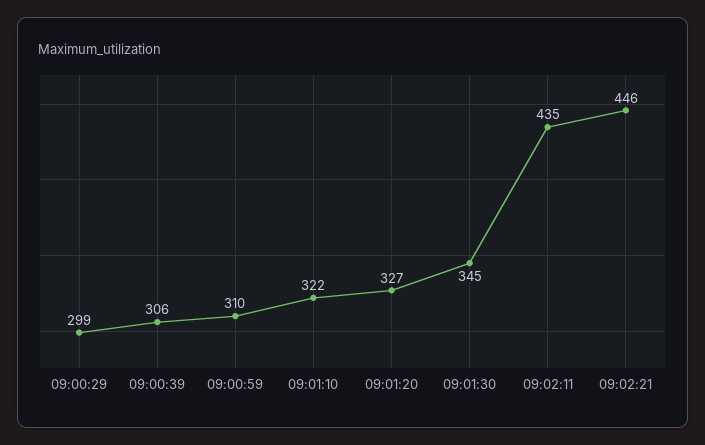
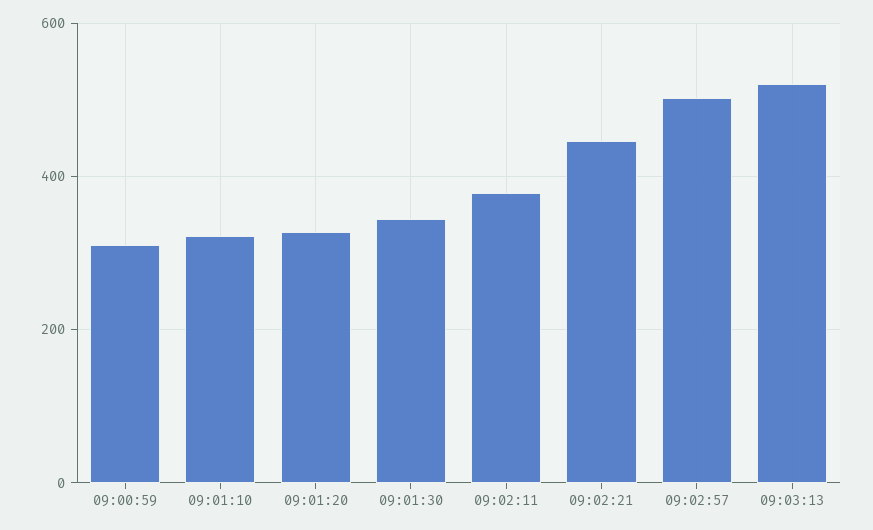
09:00:29: 299 -> none
09:00:39: 306 -> none
09:02:11: 435 -> 380
09:02:57: none -> 500
09:03:13: none -> 520

